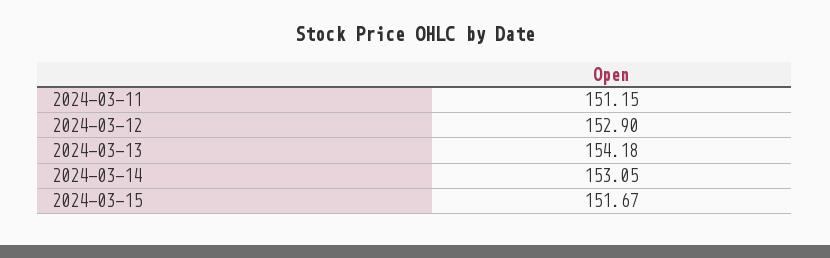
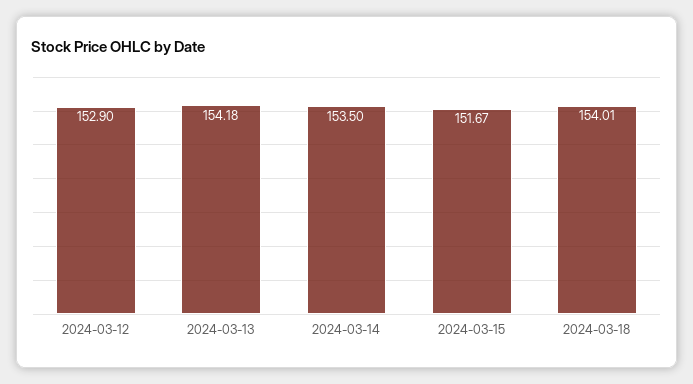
2024-03-11: 151.15 -> none
2024-03-14: 153.05 -> 153.5
2024-03-18: none -> 154.01

